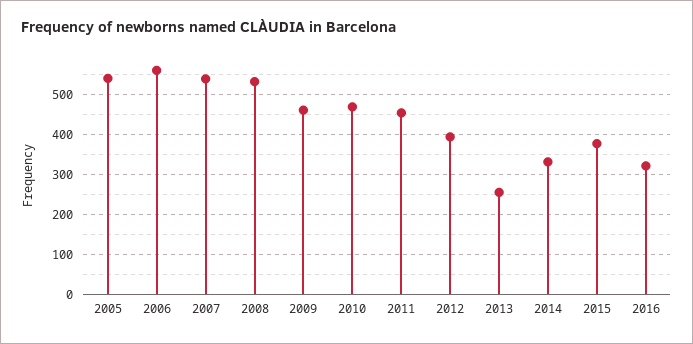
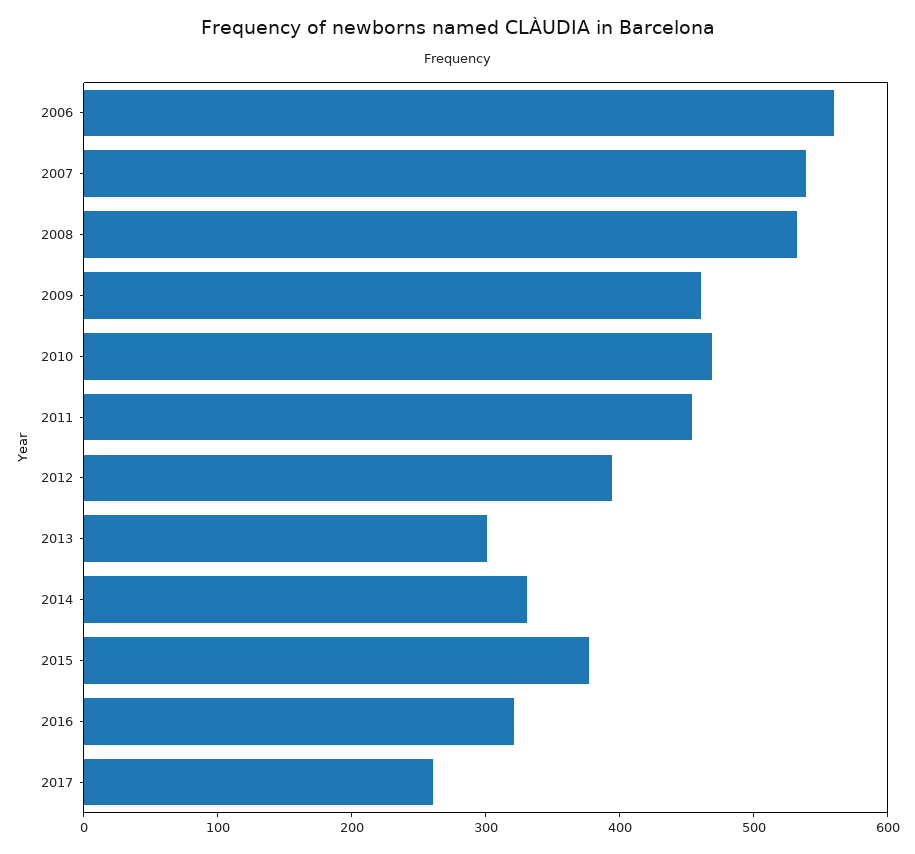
2005: 540 -> none
2013: 260 -> 300
2017: none -> 260

